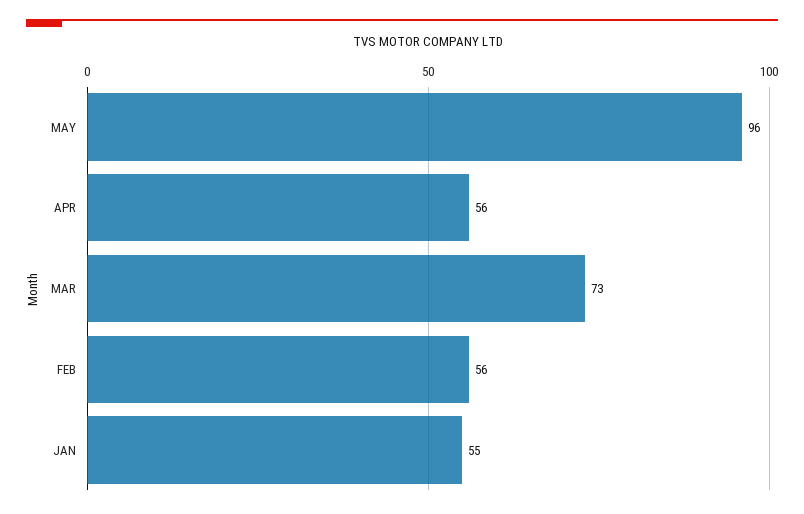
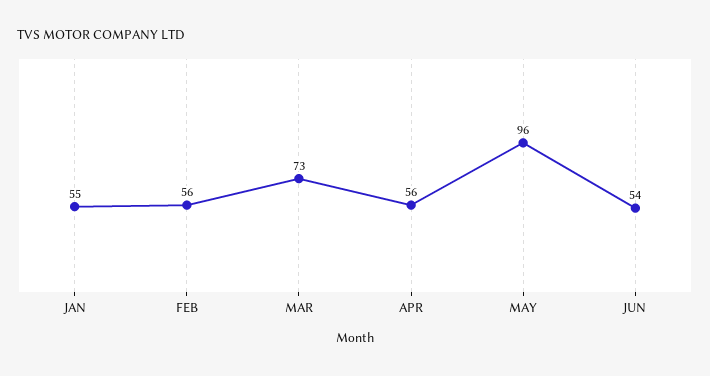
JUN: none -> 54

